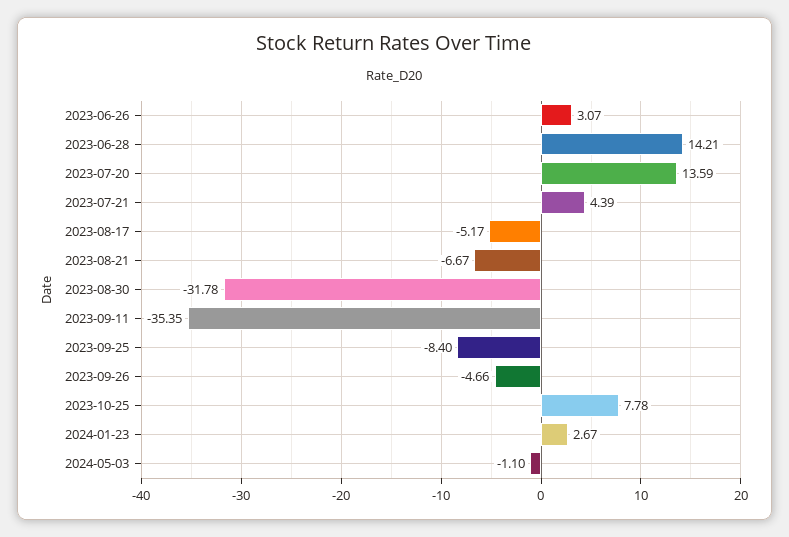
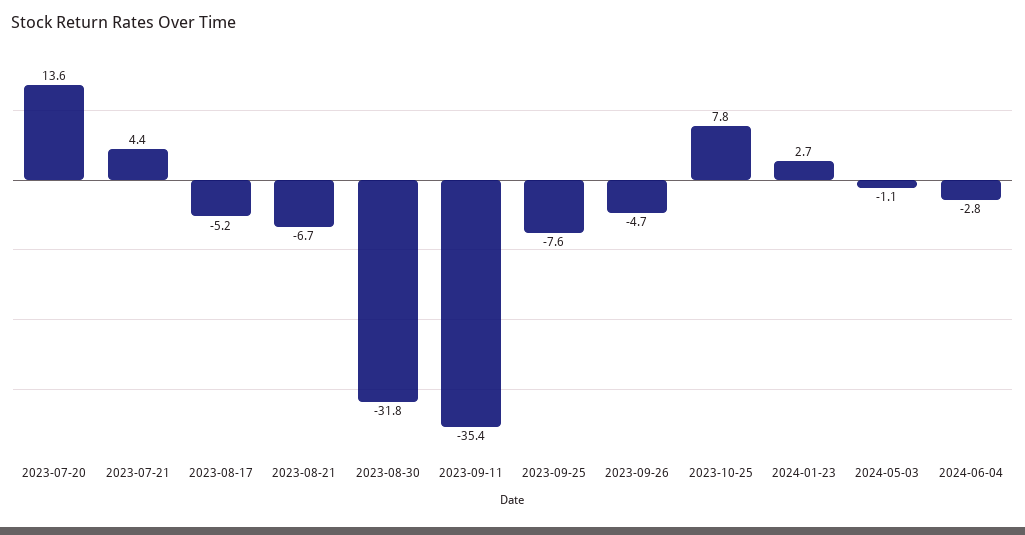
2023-06-26: 3.07 -> none
2023-06-28: 14.21 -> none
2023-09-25: -8.4 -> -7.6
2024-06-04: none -> -2.8

